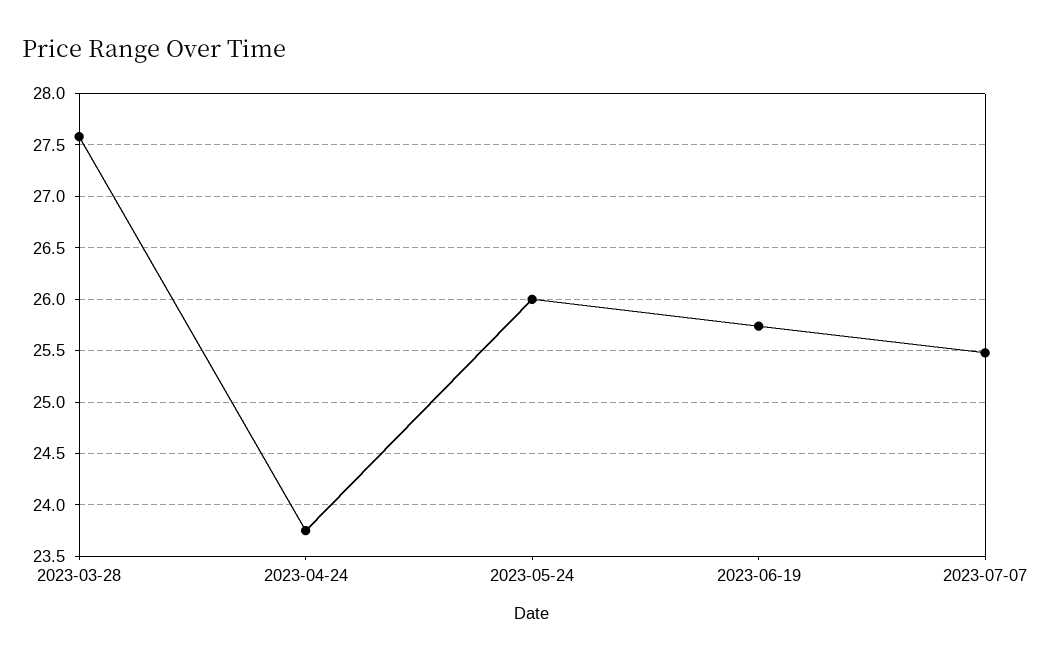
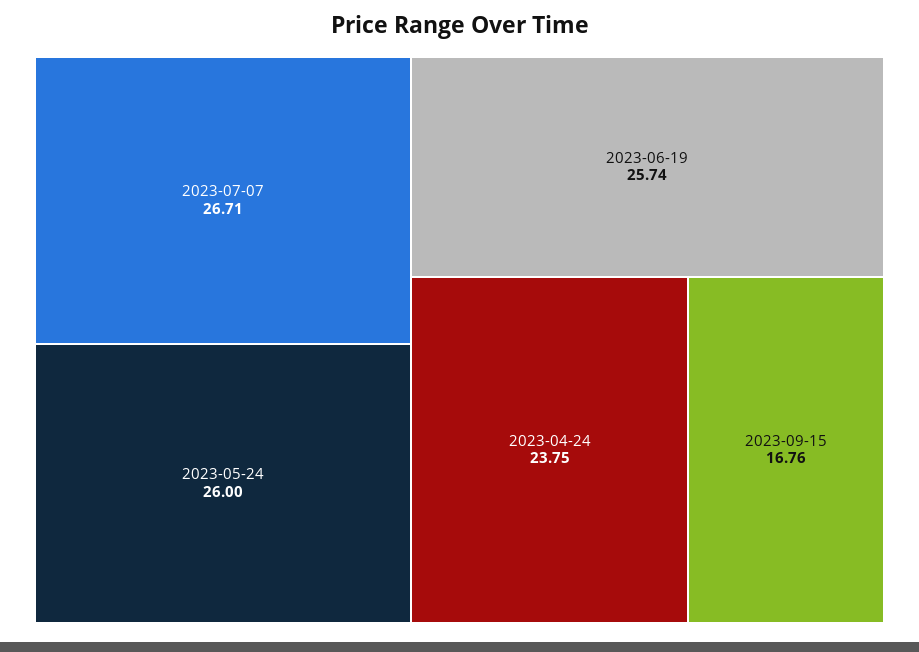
2023-03-28: 27.6 -> none
2023-07-07: 25.5 -> 26.71
2023-09-15: none -> 16.76

